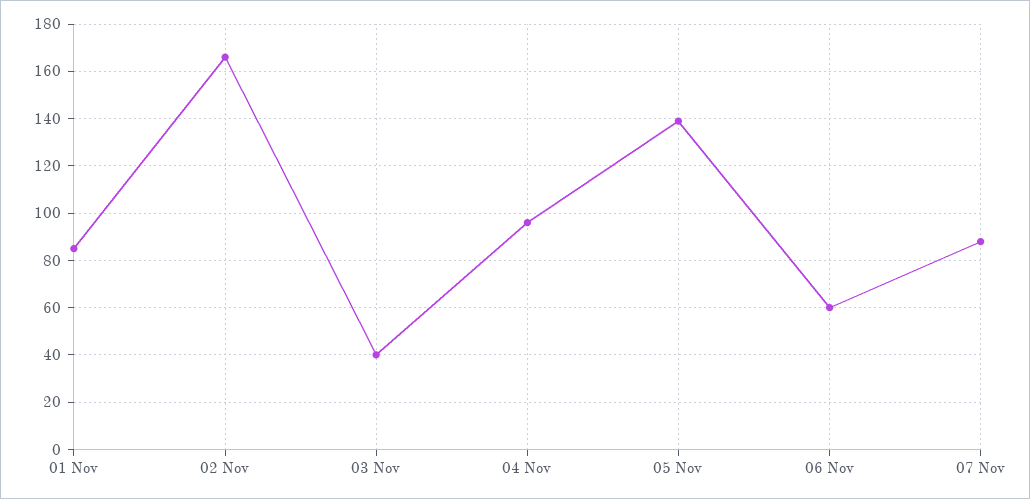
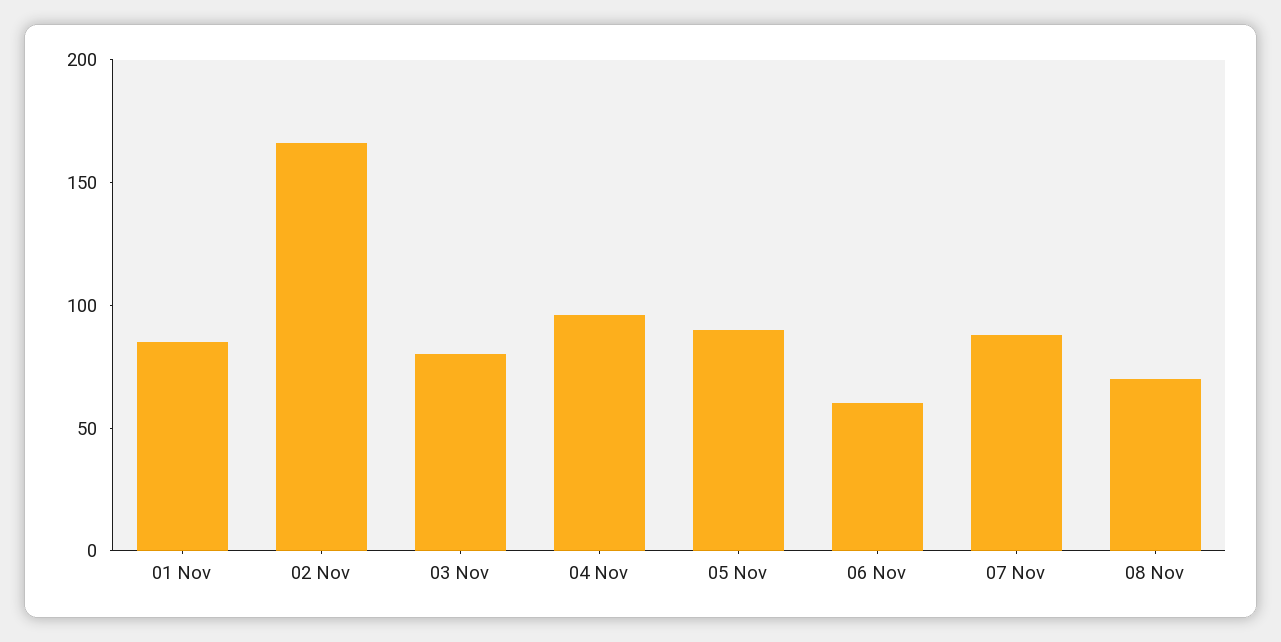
03 Nov: 40 -> 80
05 Nov: 140 -> 90
08 Nov: none -> 70

